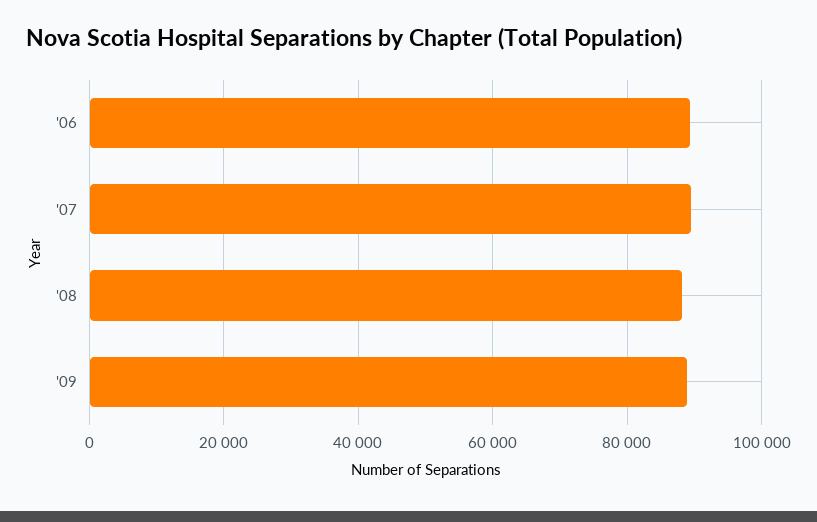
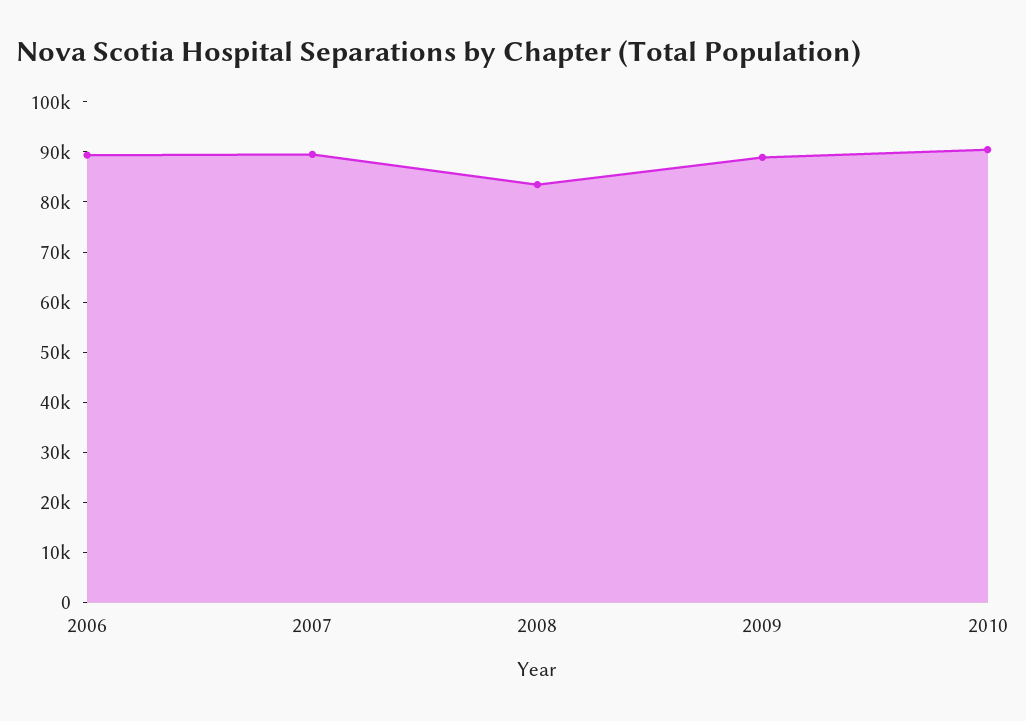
'08: 88000 -> 84000
2010: none -> 90000

